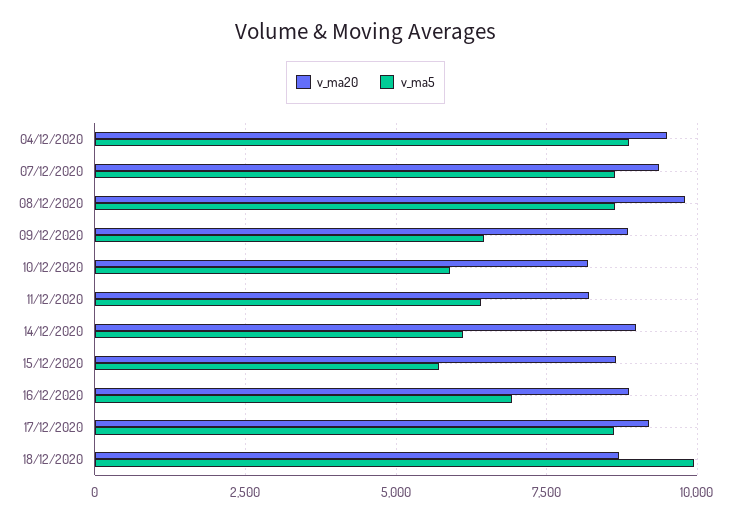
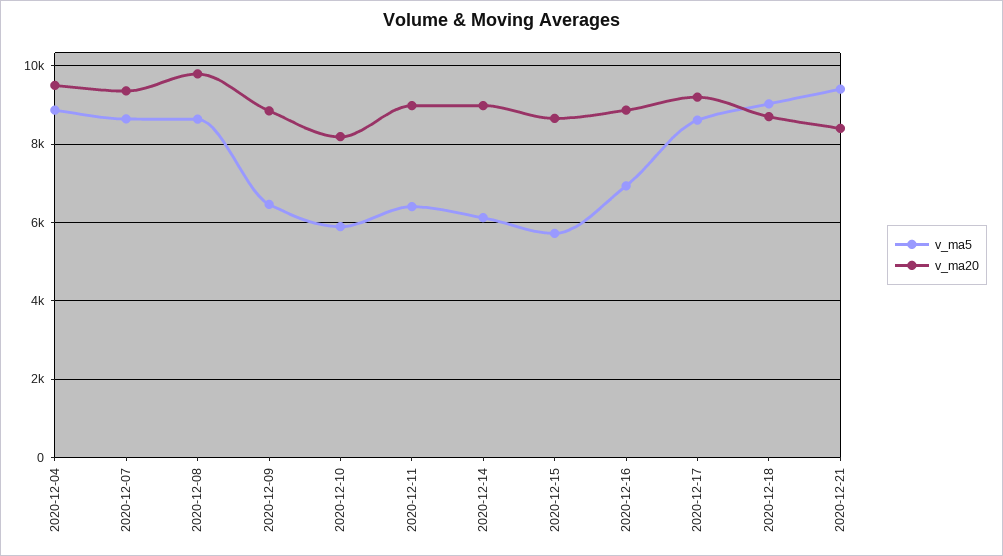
v_ma20, 11/12/2020: 8250 -> 9000
v_ma5, 18/12/2020: 10000 -> 9000
v_ma5, 2020-12-21: none -> 9400
v_ma20, 2020-12-21: none -> 8400

